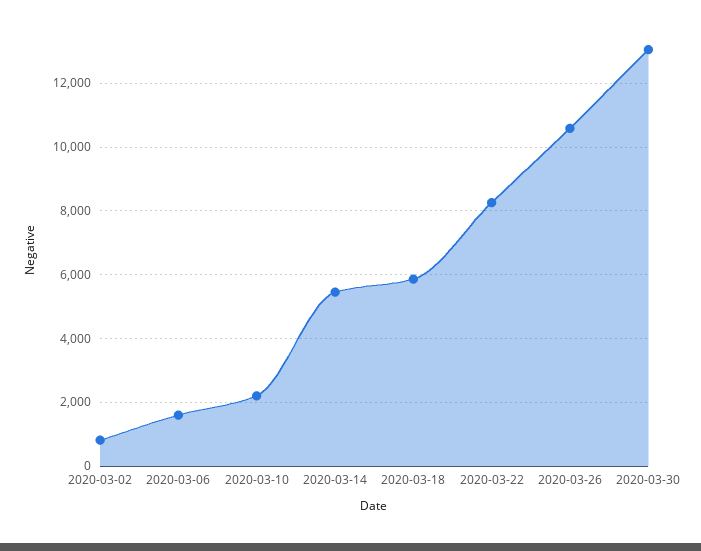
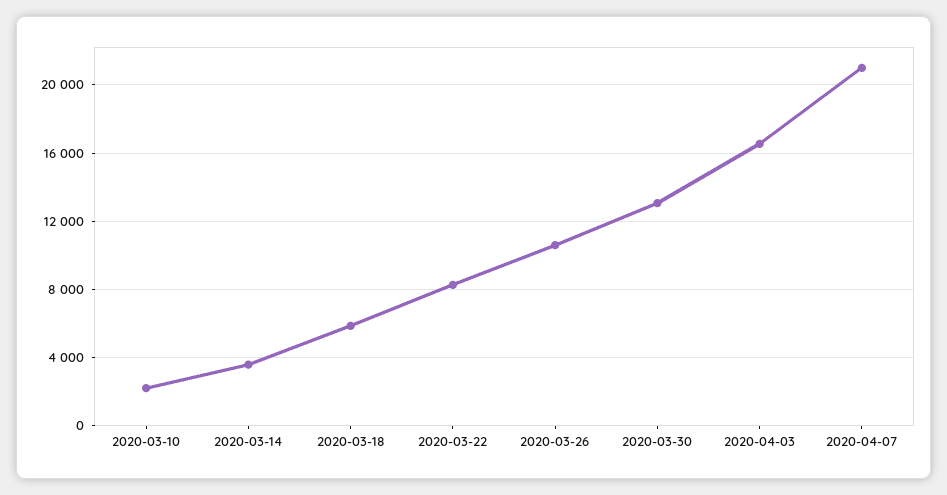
2020-03-02: 800 -> none
2020-03-06: 1600 -> none
2020-03-14: 5400 -> 3500
2020-04-03: none -> 16500
2020-04-07: none -> 21000

